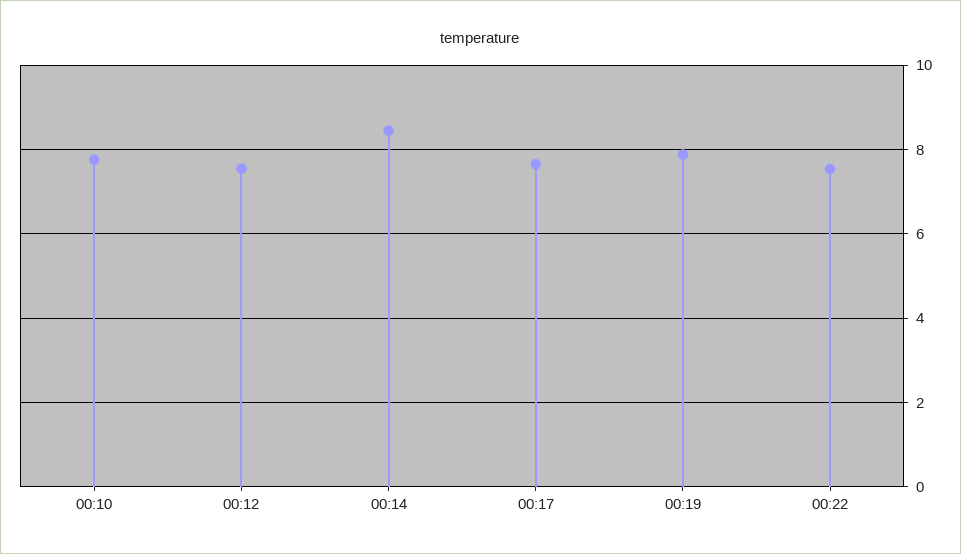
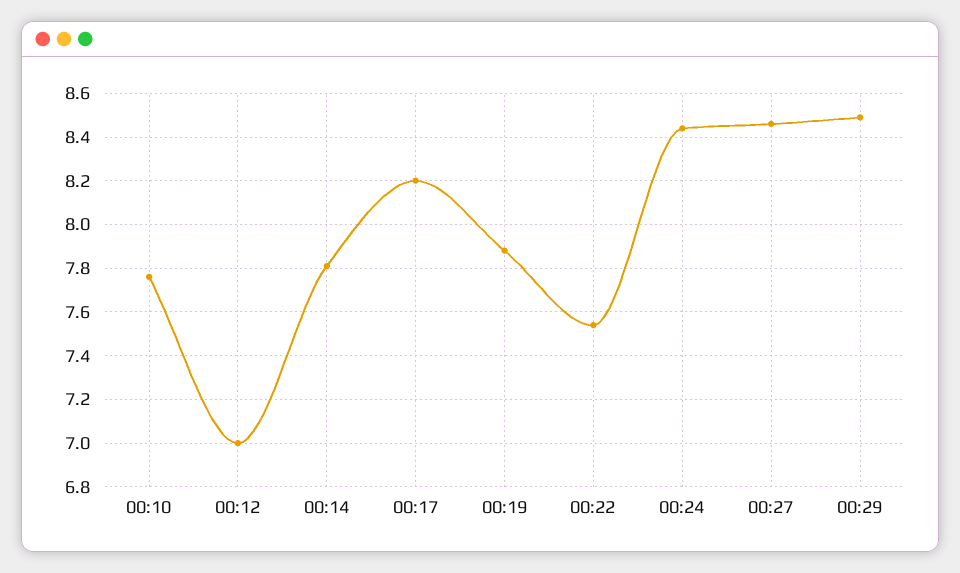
00:12: 7.6 -> 7
00:14: 8.4 -> 7.8
00:17: 7.6 -> 8.2
00:24: none -> 8.45
00:27: none -> 8.45
00:29: none -> 8.5

